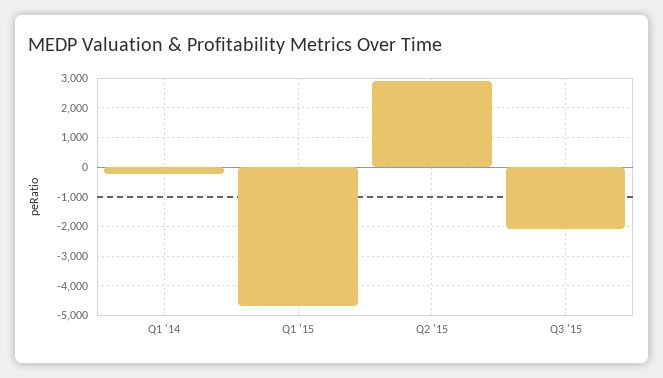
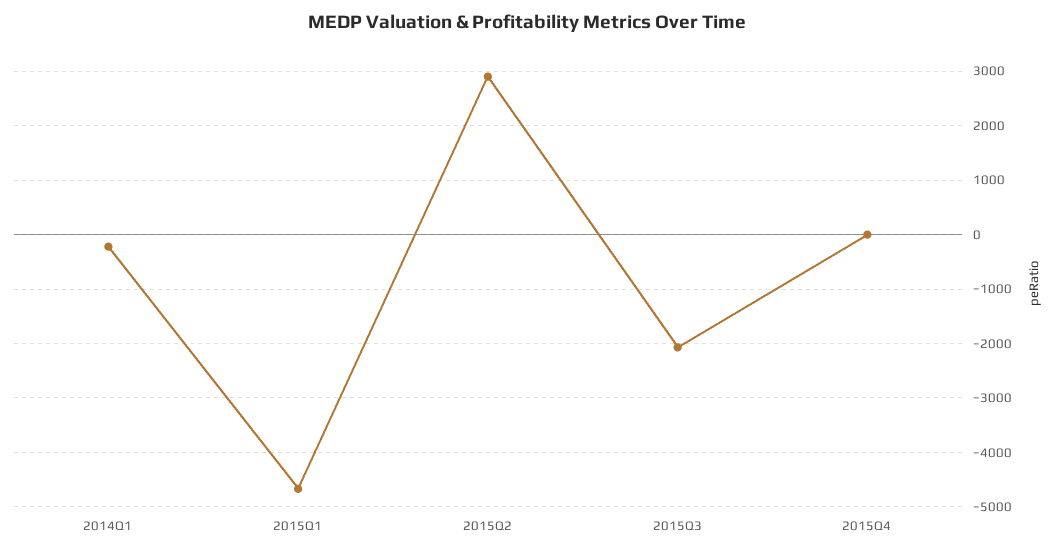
2015Q4: none -> 0

